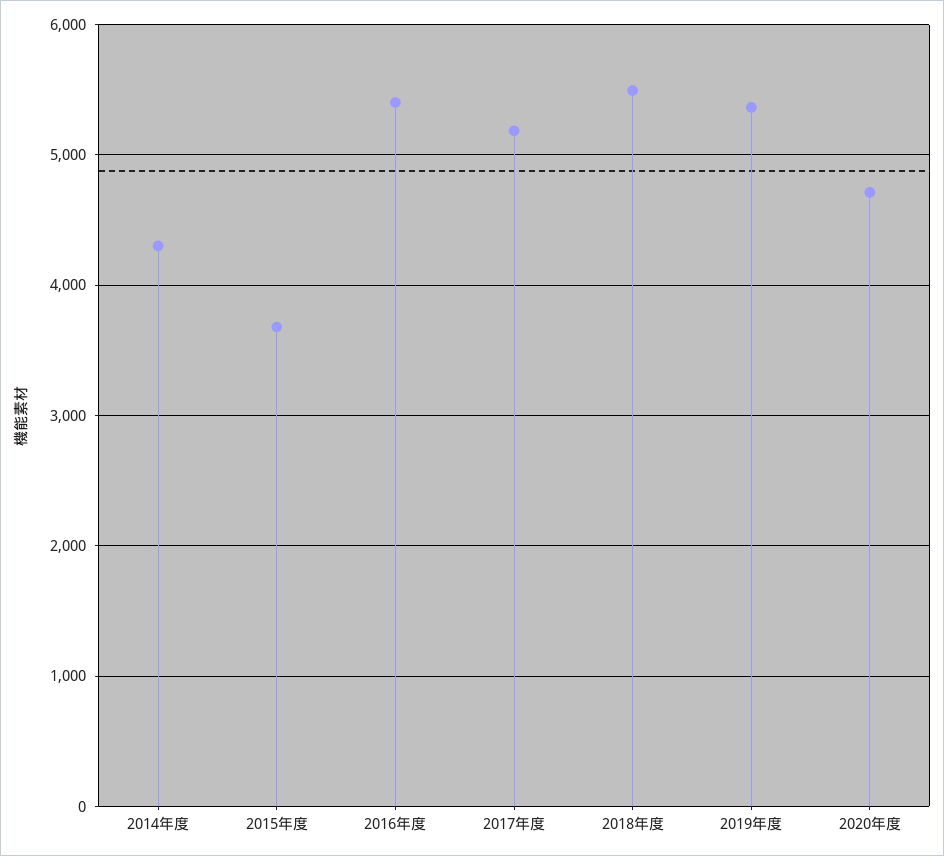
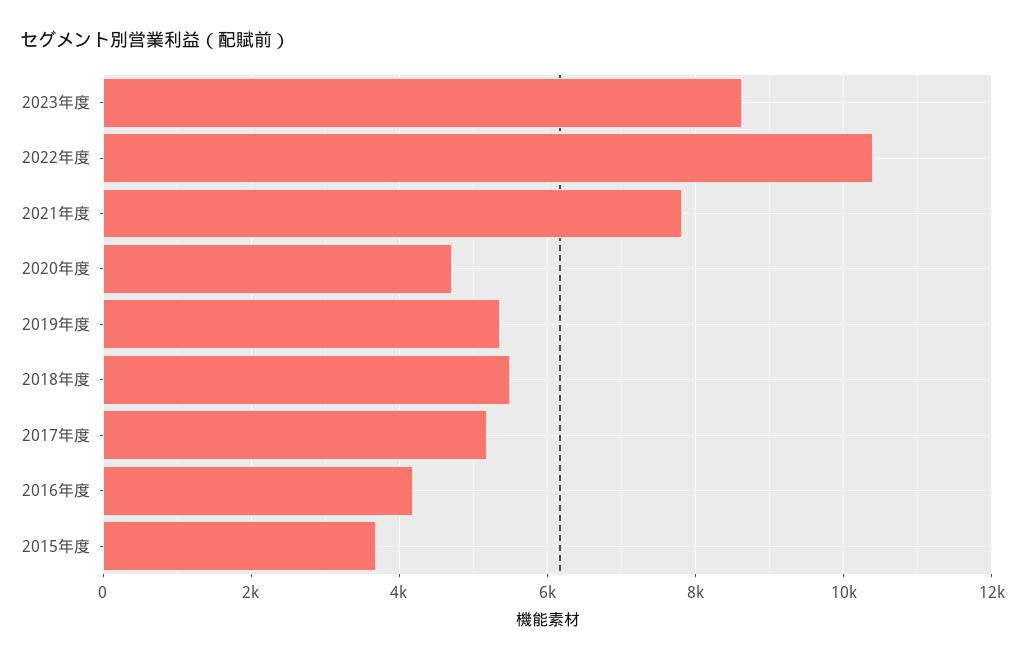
2014年度: 4300 -> none
2016年度: 5400 -> 4200
2023年度: none -> 8600
2022年度: none -> 10400
2021年度: none -> 7800

